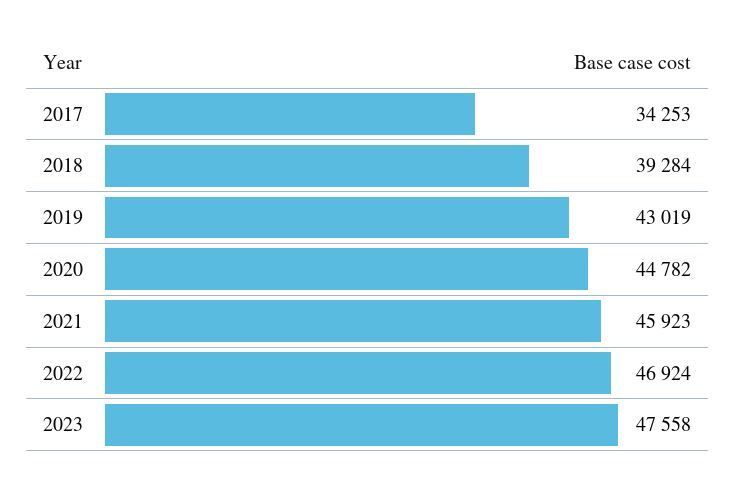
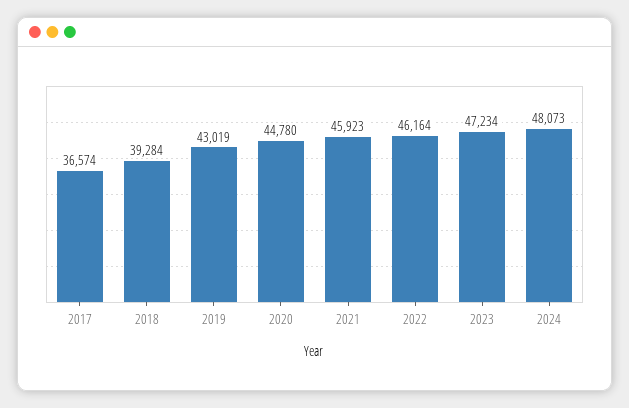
2017: 34253 -> 36574
2020: 44782 -> 44780
2022: 46924 -> 46164
2023: 47558 -> 47234
2024: none -> 48073

